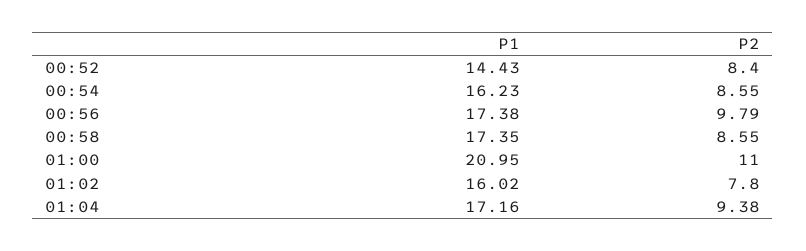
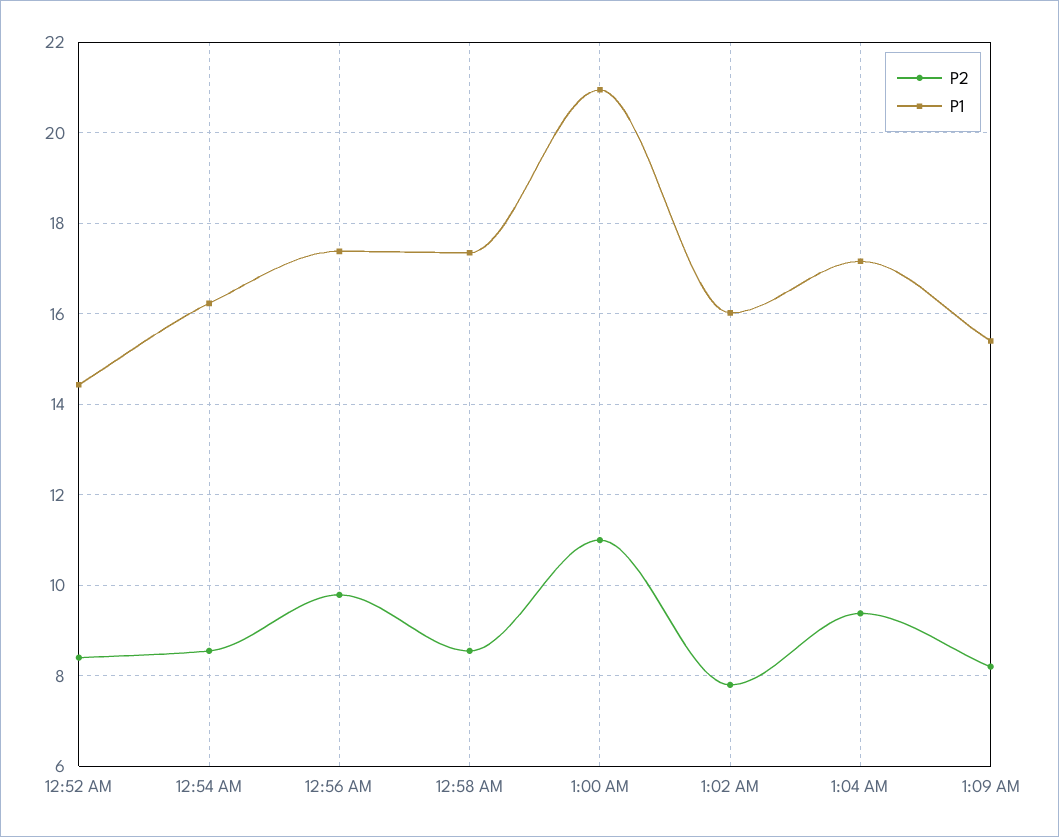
P2, 1:09 AM: none -> 8.2
P1, 1:09 AM: none -> 15.4

